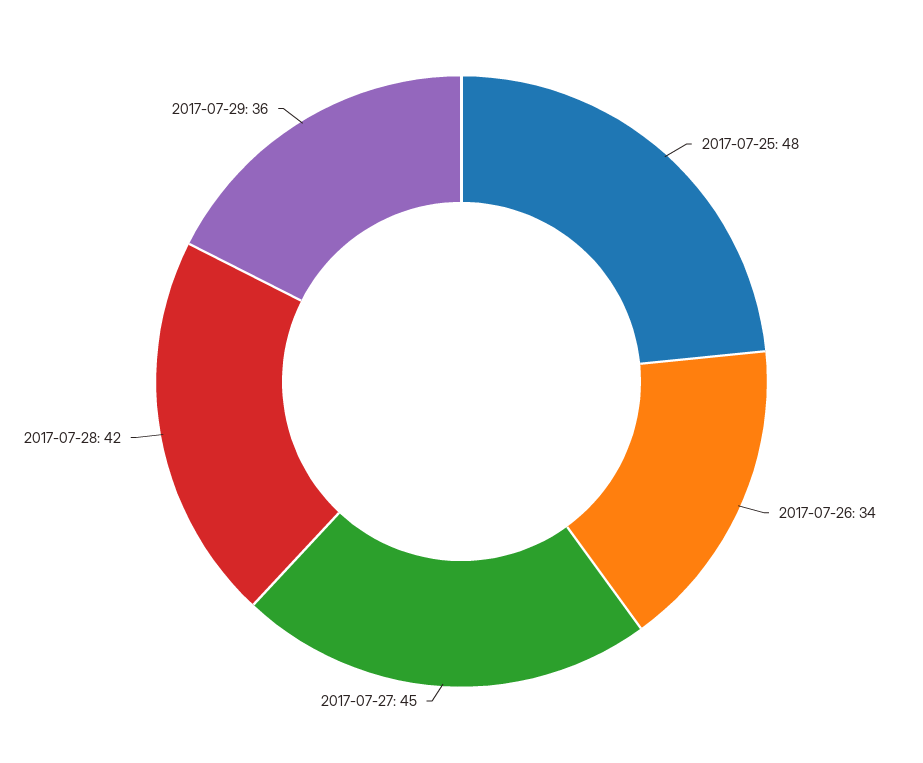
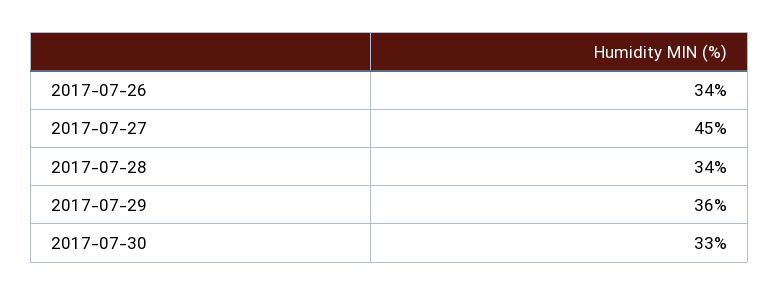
2017-07-25: 48 -> none
2017-07-28: 42 -> 34
2017-07-30: none -> 33

